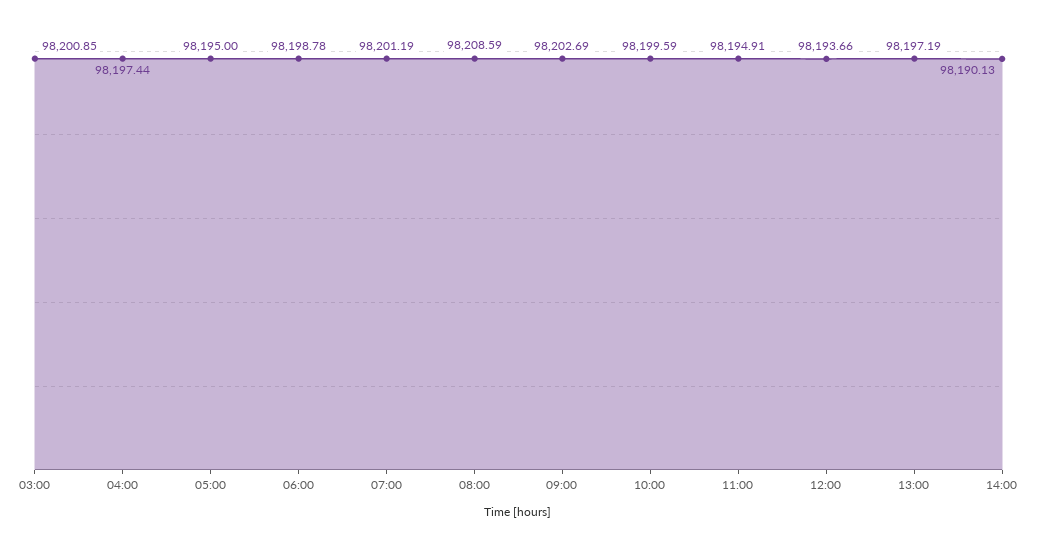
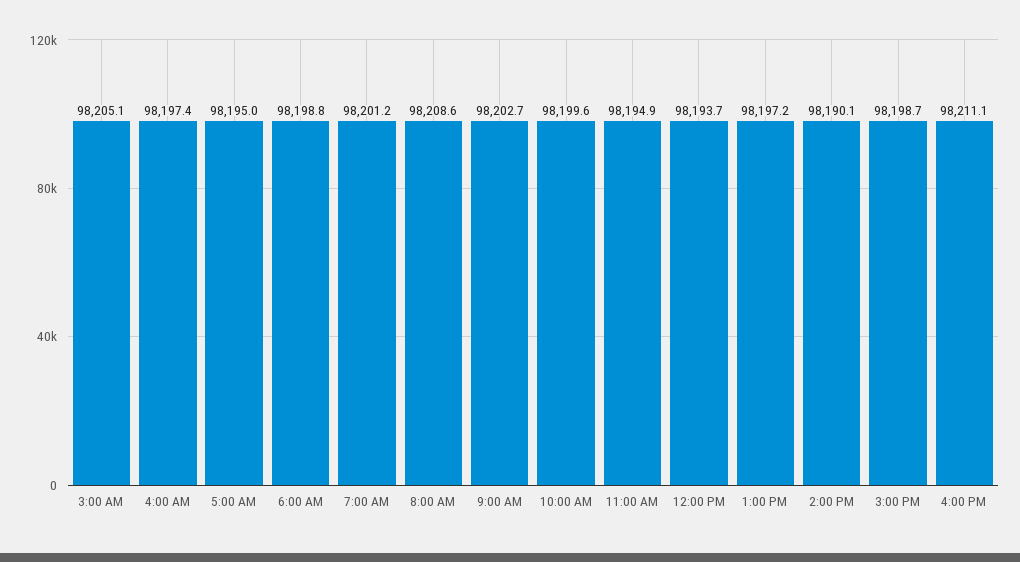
03:00: 98200.85 -> 98205.1
3:00 PM: none -> 98198.7
4:00 PM: none -> 98211.1

